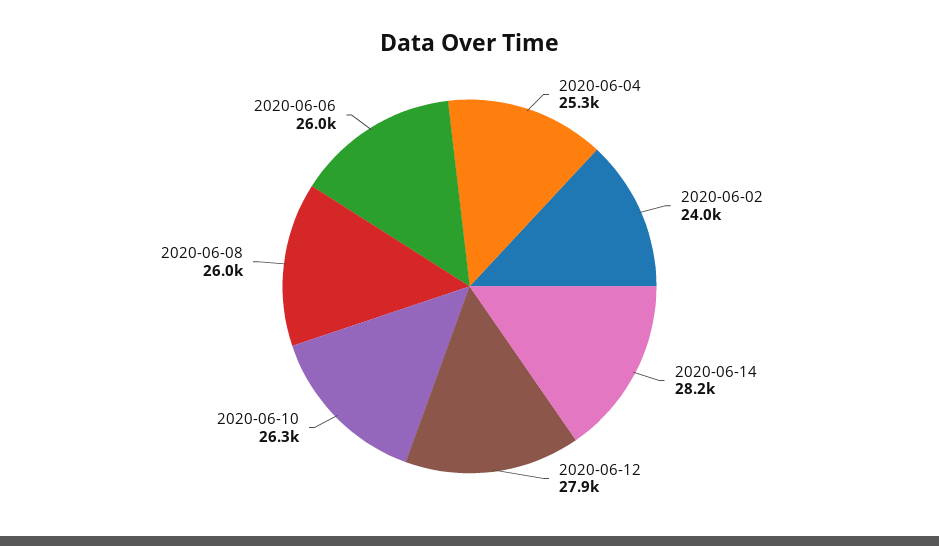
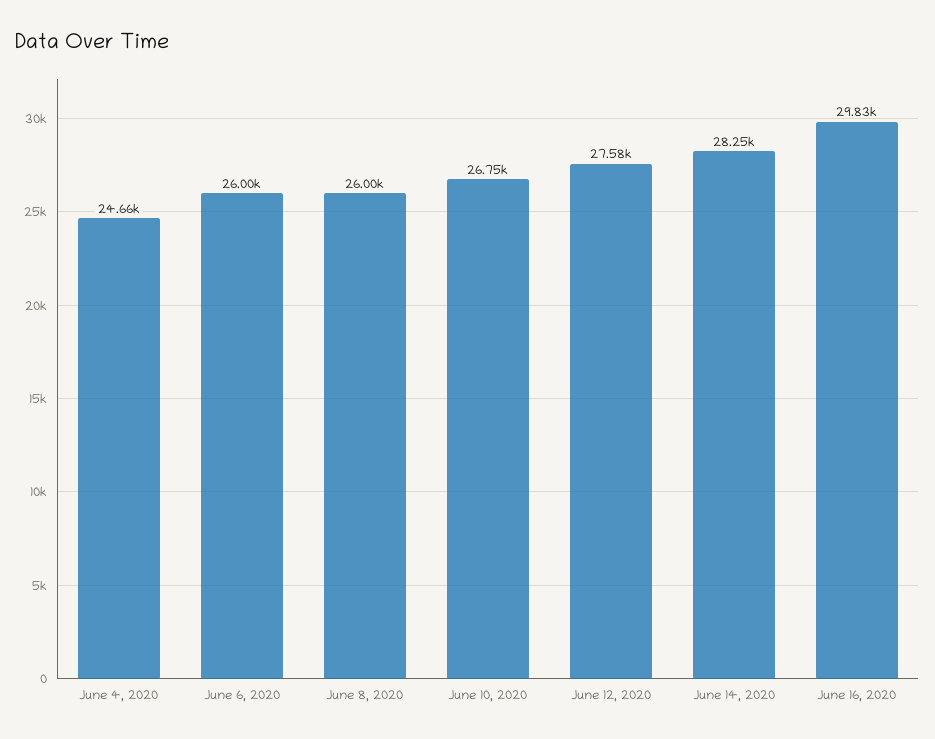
2020-06-04: 25300 -> 24660
2020-06-02: 24000 -> none
2020-06-12: 27900 -> 27580
2020-06-10: 26300 -> 26750
June 16, 2020: none -> 29830

